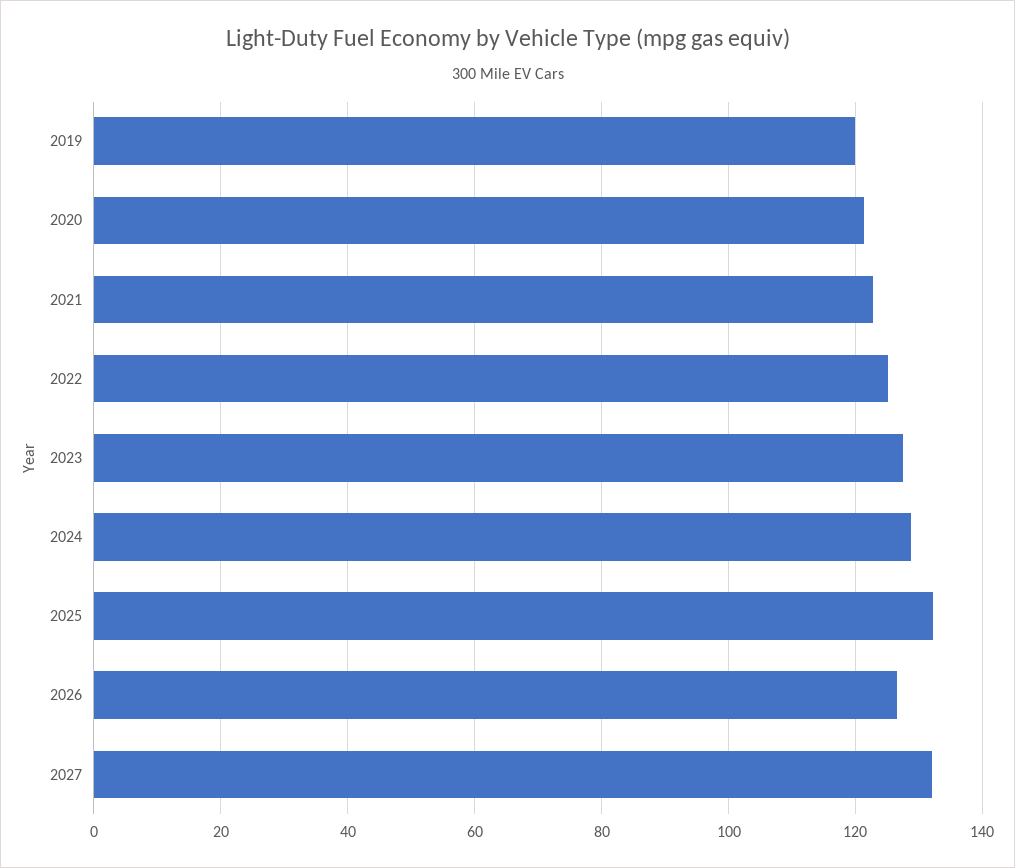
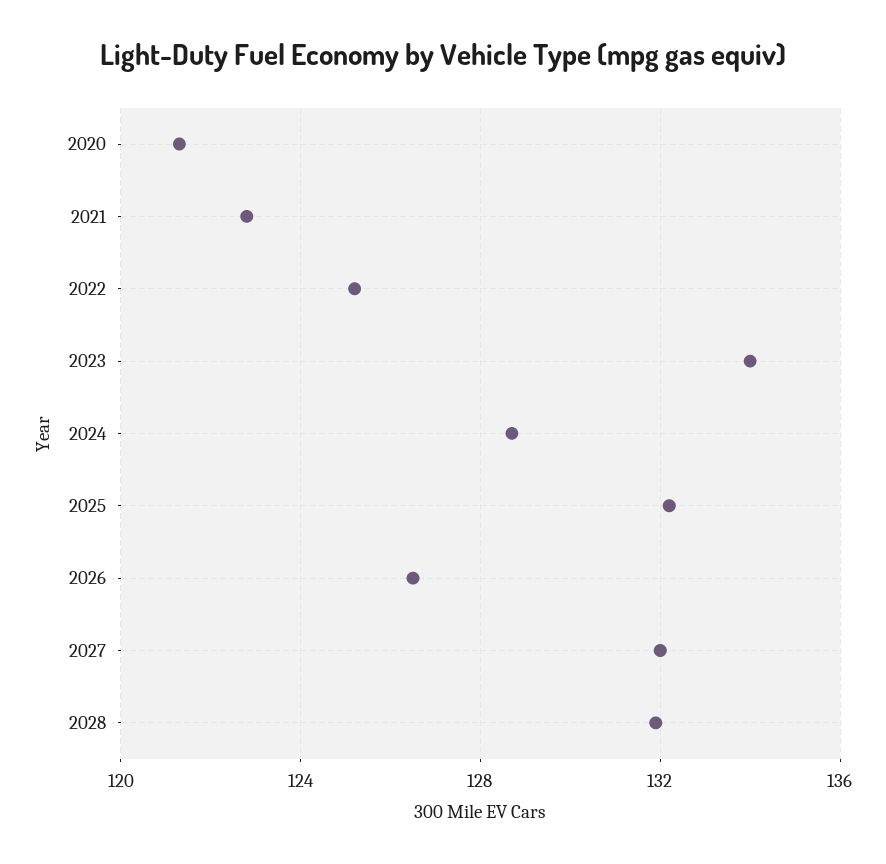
2019: 120 -> none
2023: 128 -> 134
2028: none -> 132

